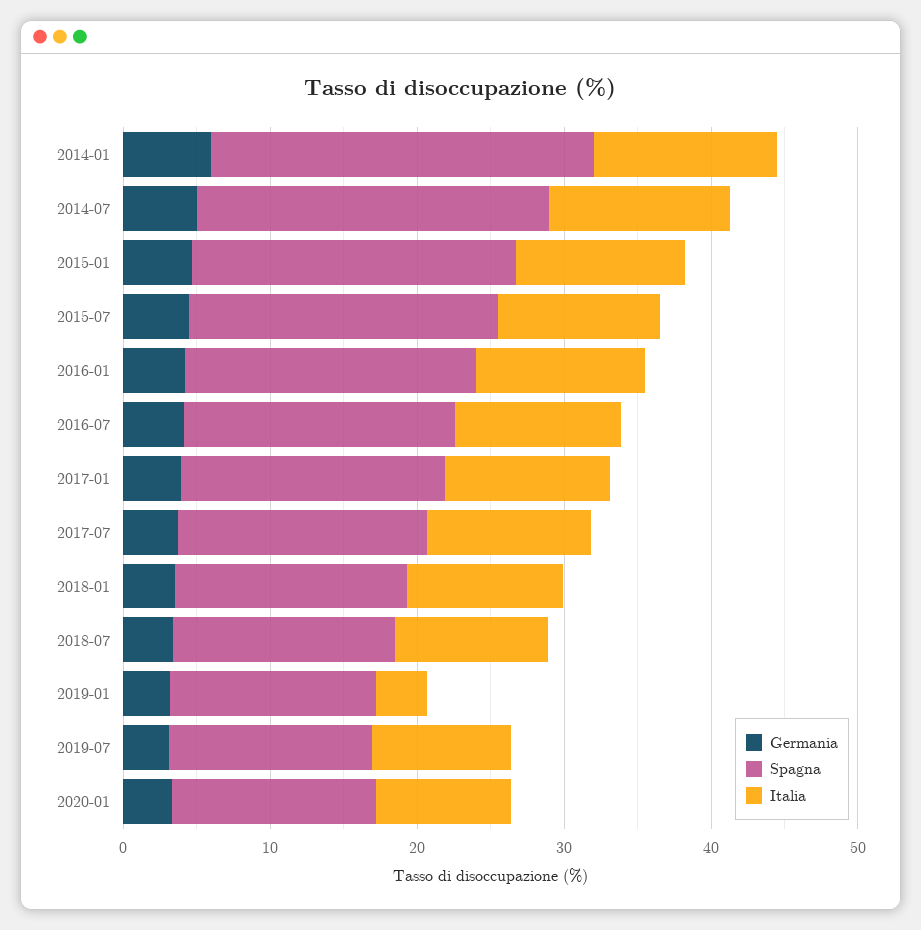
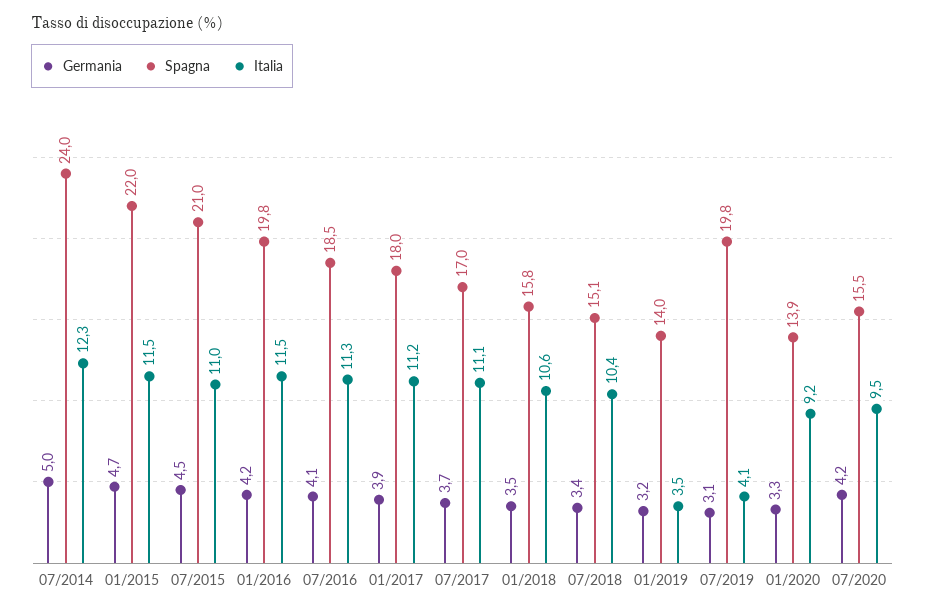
Germania, 2014-01: 6 -> none
Spagna, 2014-01: 26 -> none
Italia, 2014-01: 12 -> none
Spagna, 2019-07: 14 -> 19.8
Italia, 2019-07: 10 -> 4.1
Germania, 07/2020: none -> 4.2
Spagna, 07/2020: none -> 15.5
Italia, 07/2020: none -> 9.5

